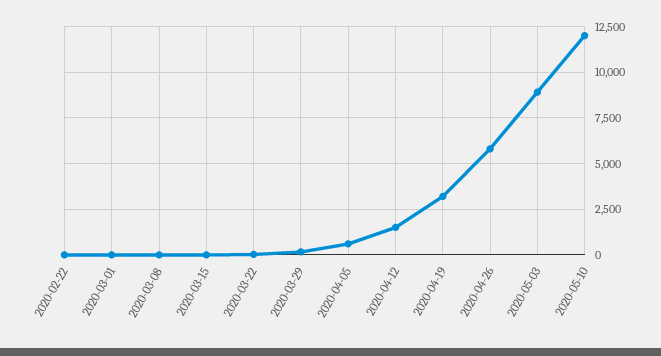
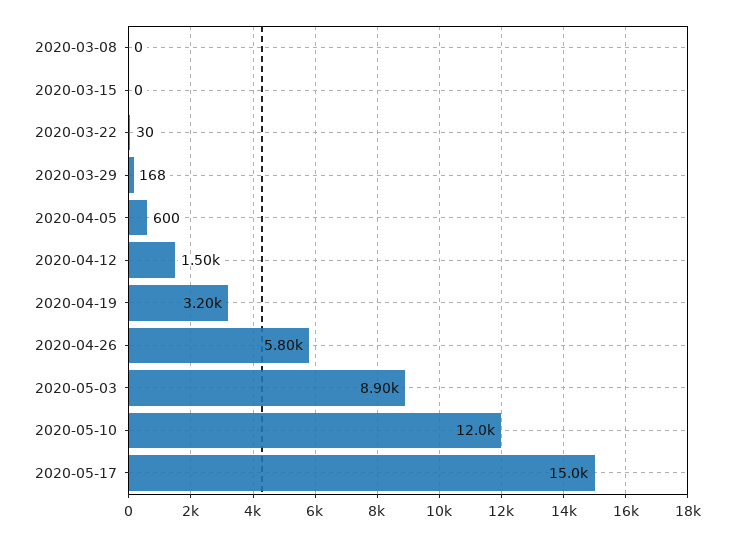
2020-02-22: 0 -> none
2020-03-01: 0 -> none
2020-05-17: none -> 15000

